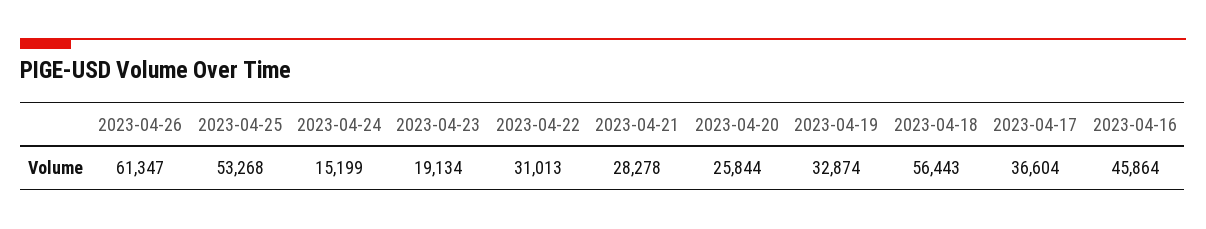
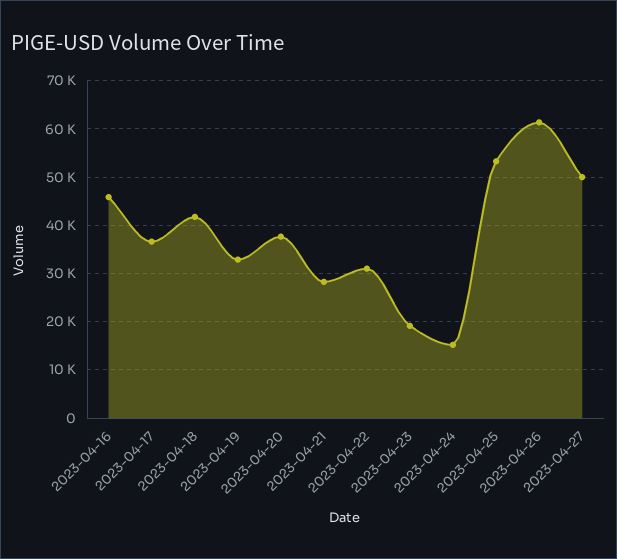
2023-04-20: 25844 -> 38000
2023-04-18: 56443 -> 42000
2023-04-27: none -> 50000

